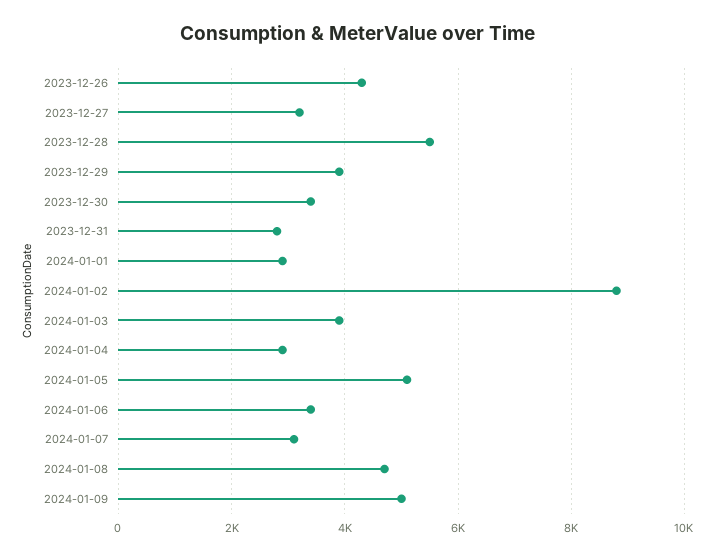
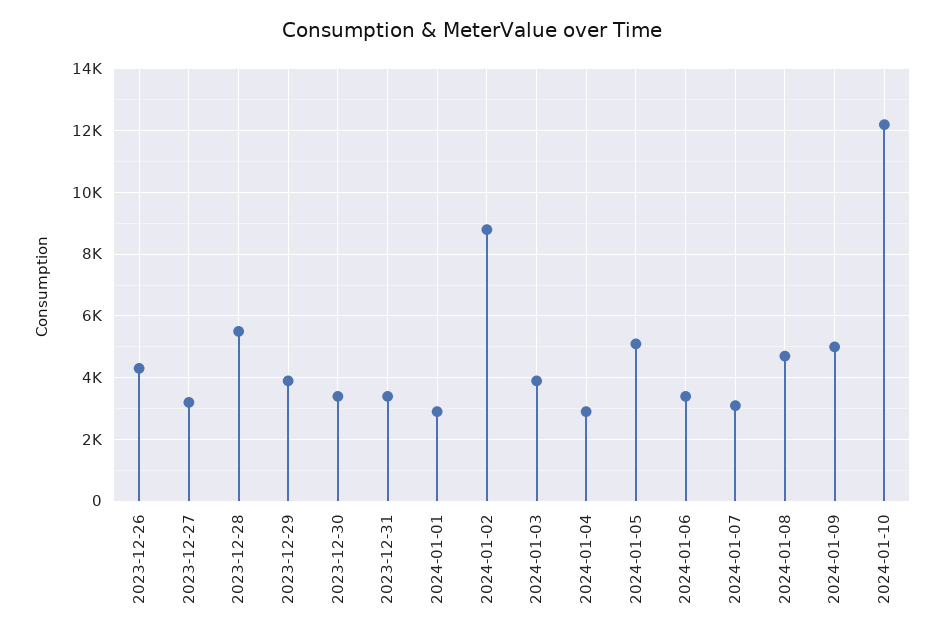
2023-12-31: 2800 -> 3400
2024-01-10: none -> 12200

